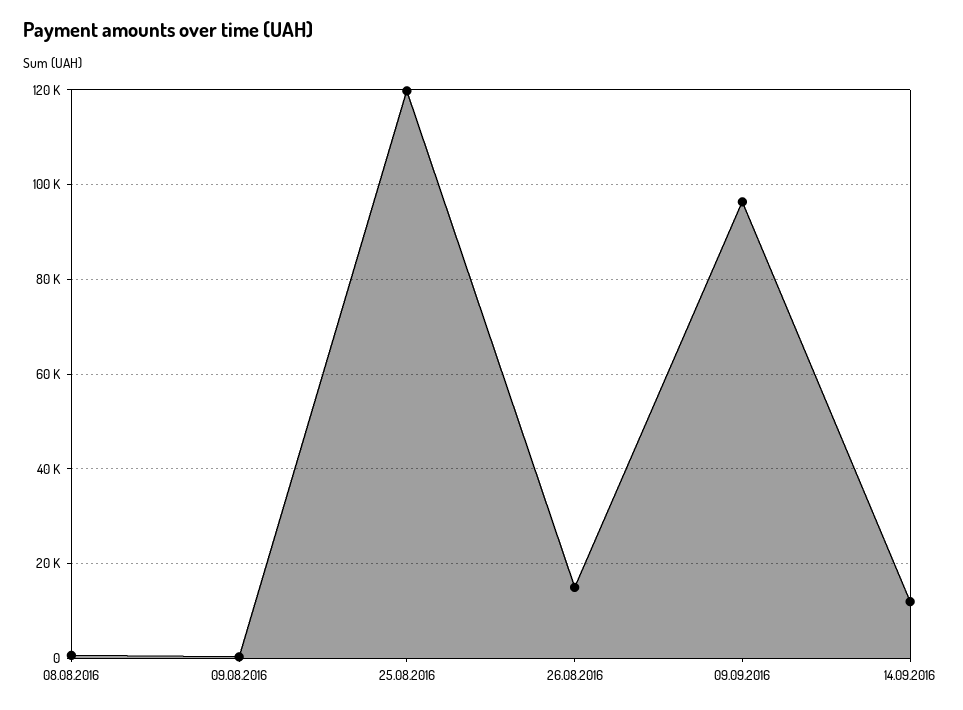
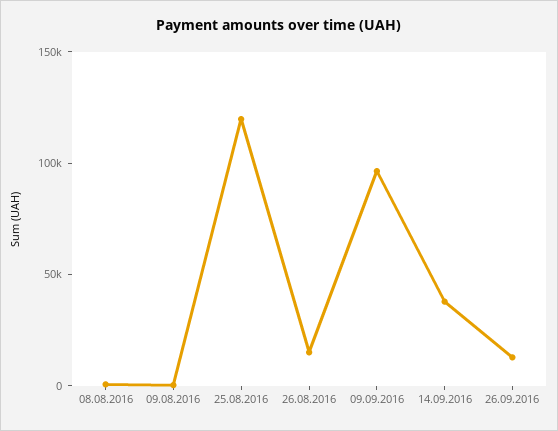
14.09.2016: 12000 -> 40000
26.09.2016: none -> 10000

